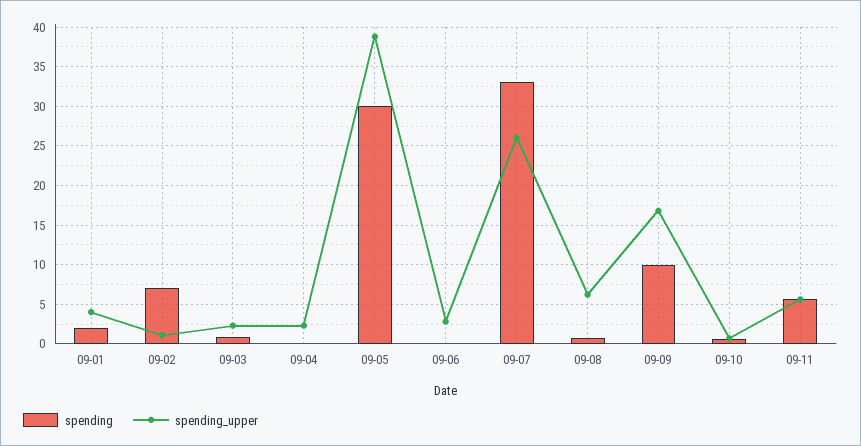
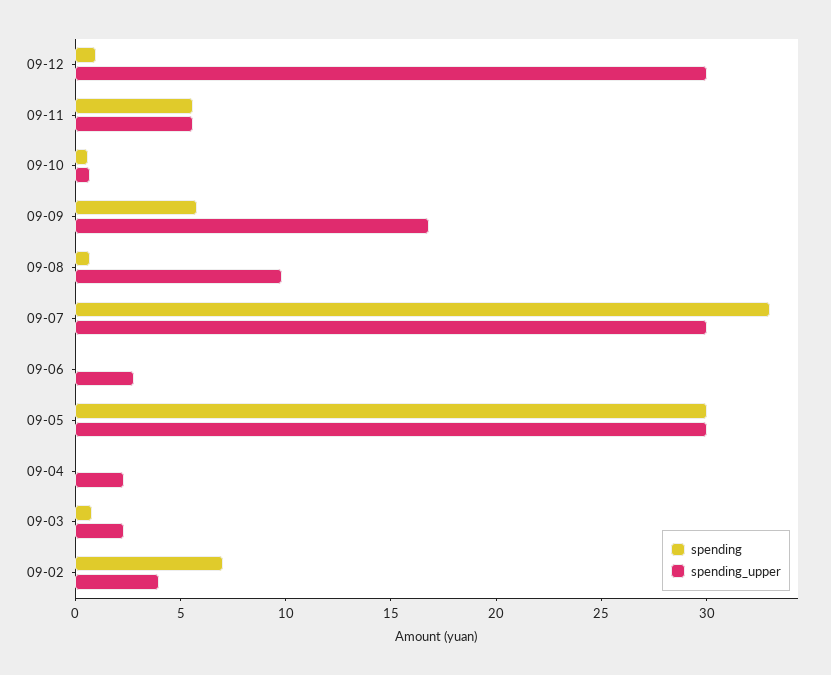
spending, 09-01: 2 -> none
spending_upper, 09-01: 4 -> none
spending_upper, 09-02: 1 -> 4
spending_upper, 09-05: 39 -> 30
spending_upper, 09-07: 26 -> 30
spending_upper, 09-08: 6 -> 10
spending, 09-09: 10 -> 6
spending, 09-12: none -> 1
spending_upper, 09-12: none -> 30

